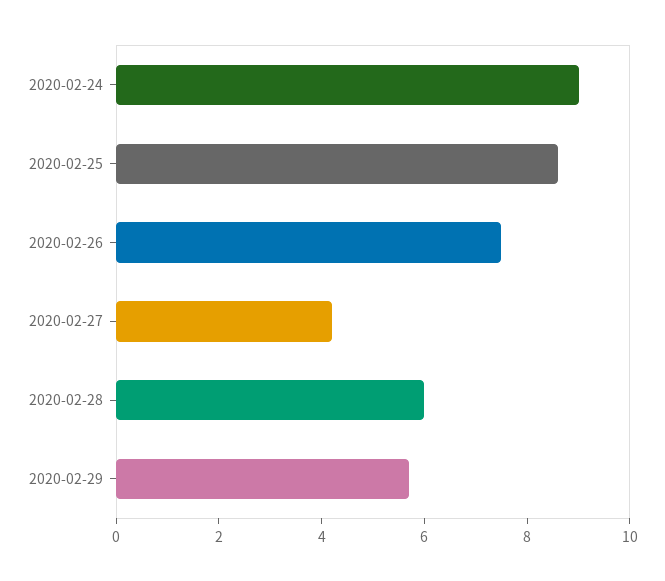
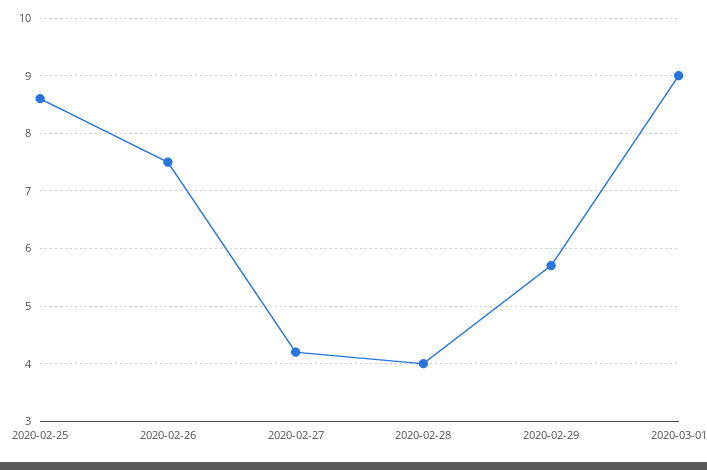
2020-02-24: 9 -> none
2020-02-28: 6 -> 4
2020-03-01: none -> 9

